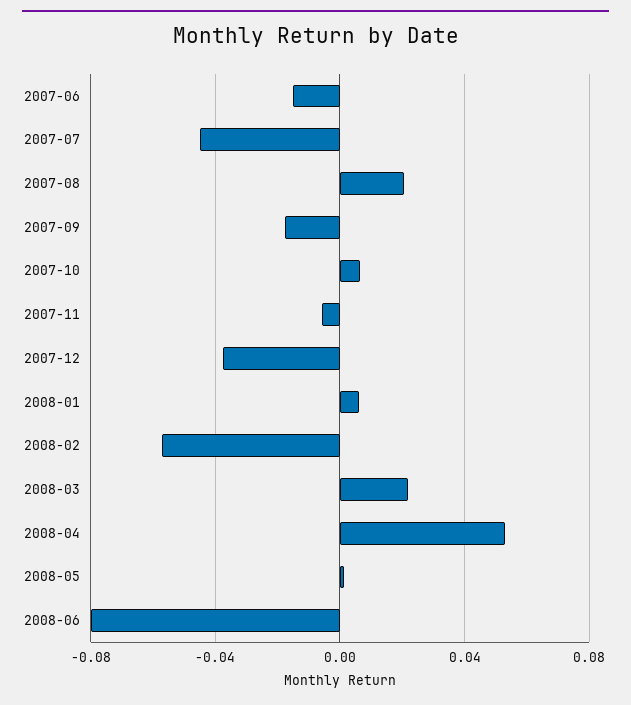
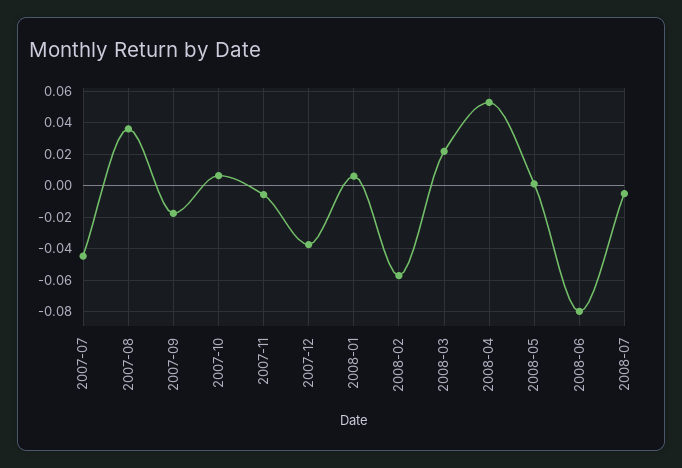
2007-06: -0.015 -> none
2007-08: 0.02 -> 0.035
2008-07: none -> -0.005

